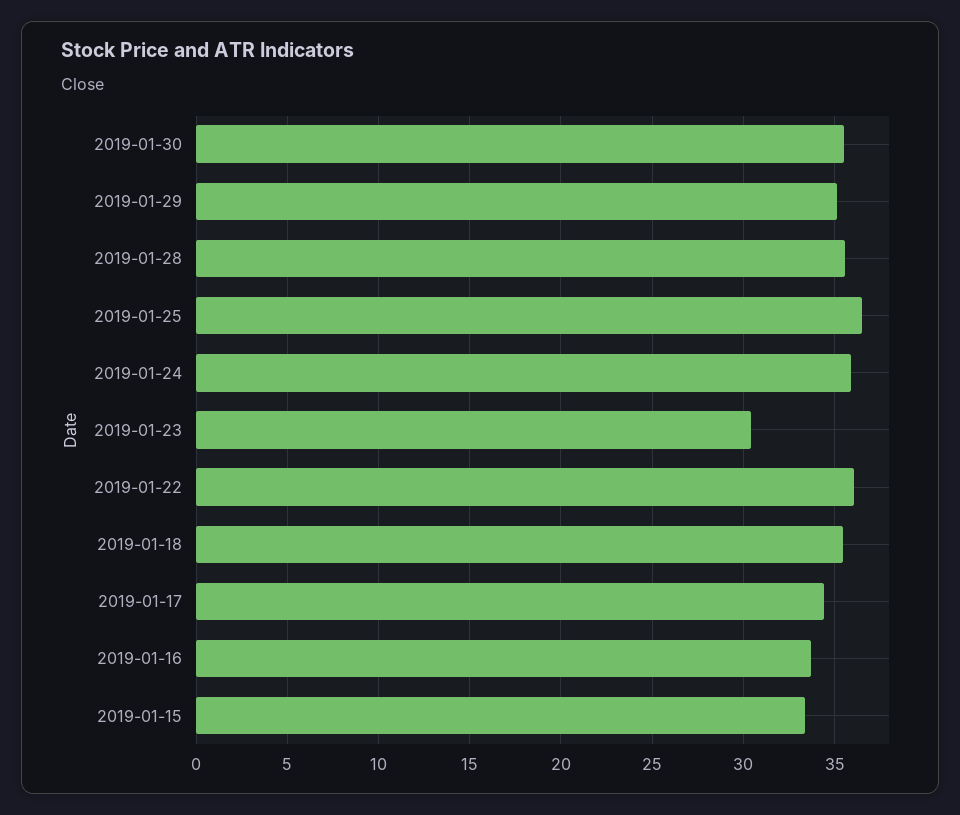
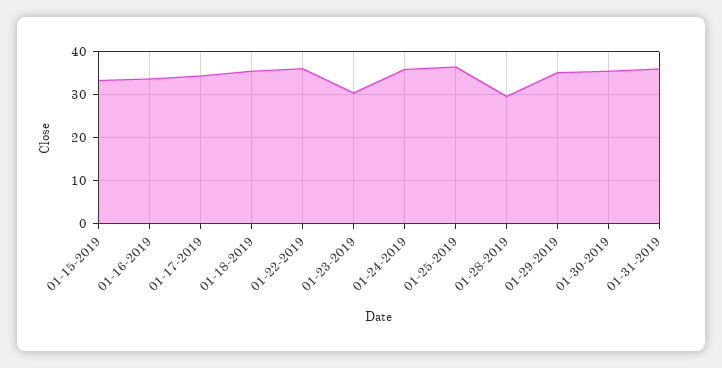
2019-01-28: 35.5 -> 30
01-31-2019: none -> 36

